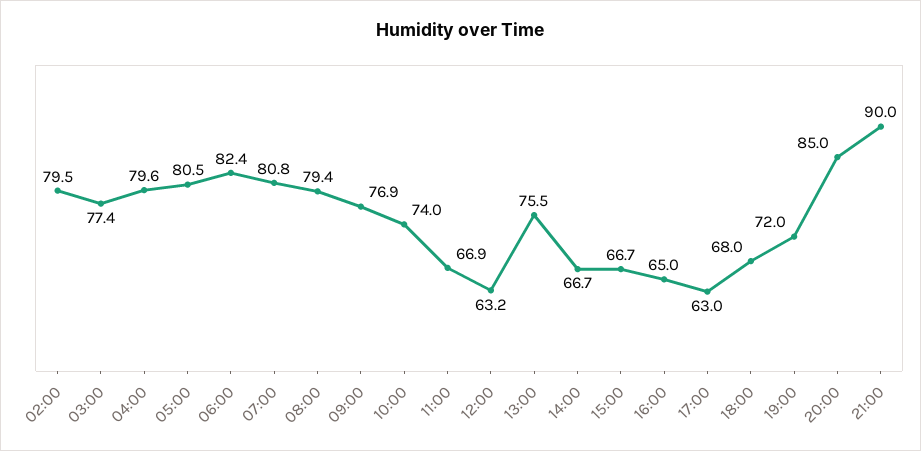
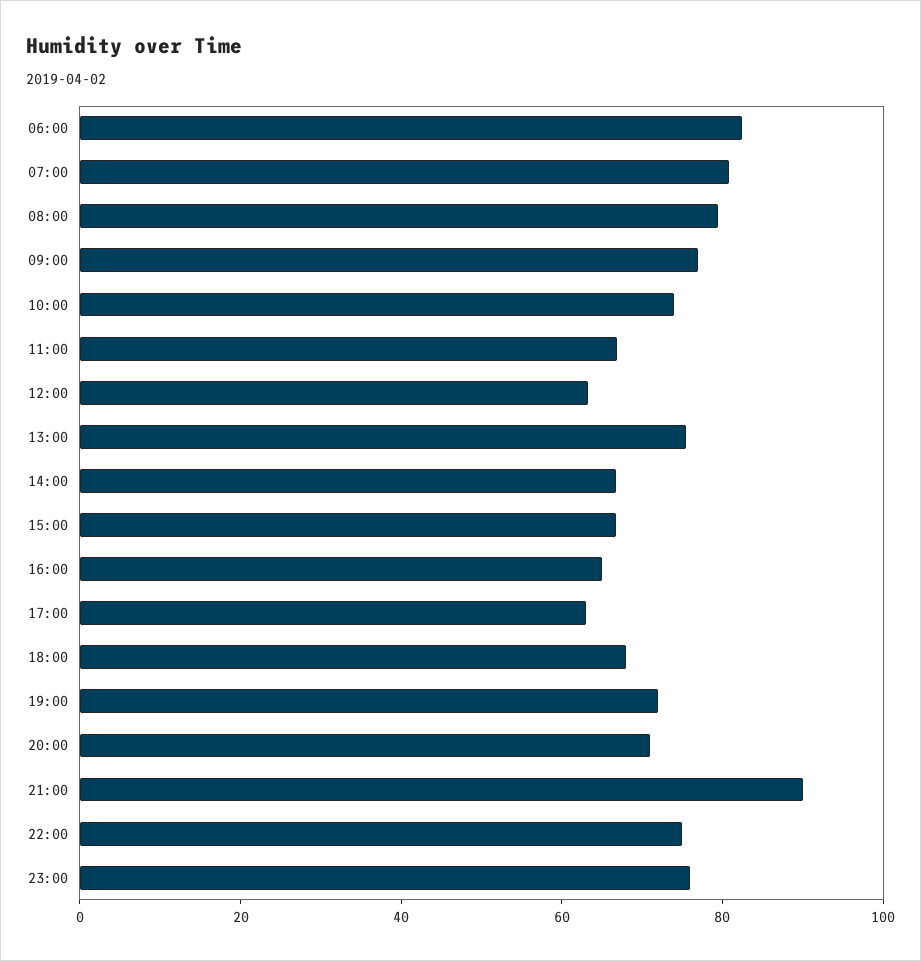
02:00: 79.5 -> none
03:00: 77.4 -> none
04:00: 79.6 -> none
05:00: 80.5 -> none
20:00: 85 -> 70
22:00: none -> 75
23:00: none -> 75

